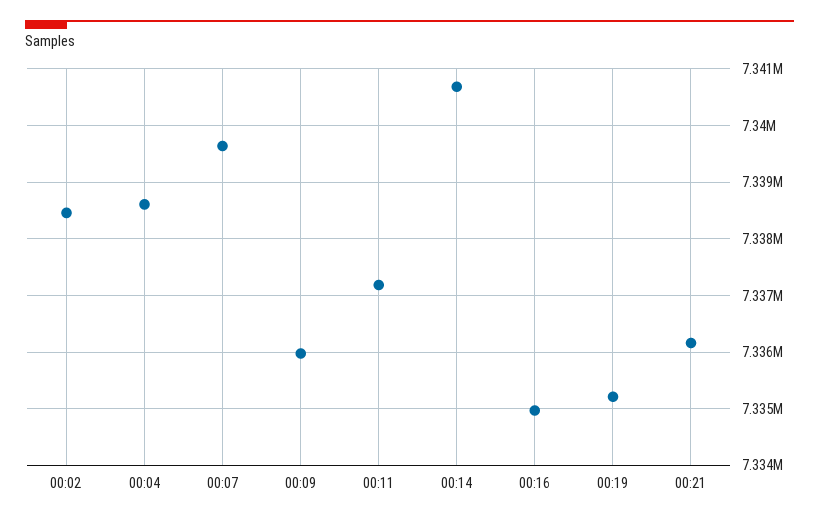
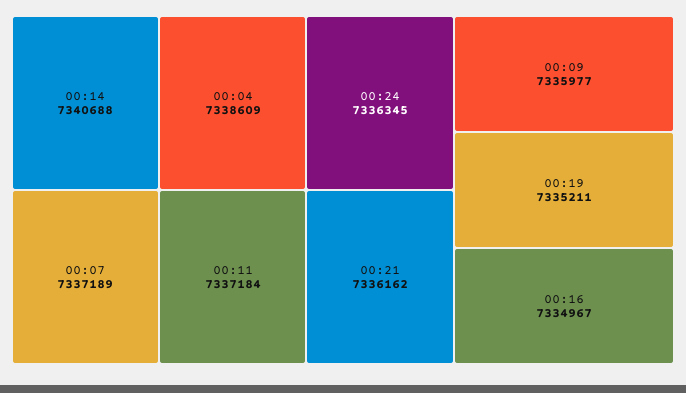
00:02: 7338400 -> none
00:07: 7339600 -> 7337189
00:24: none -> 7336345

